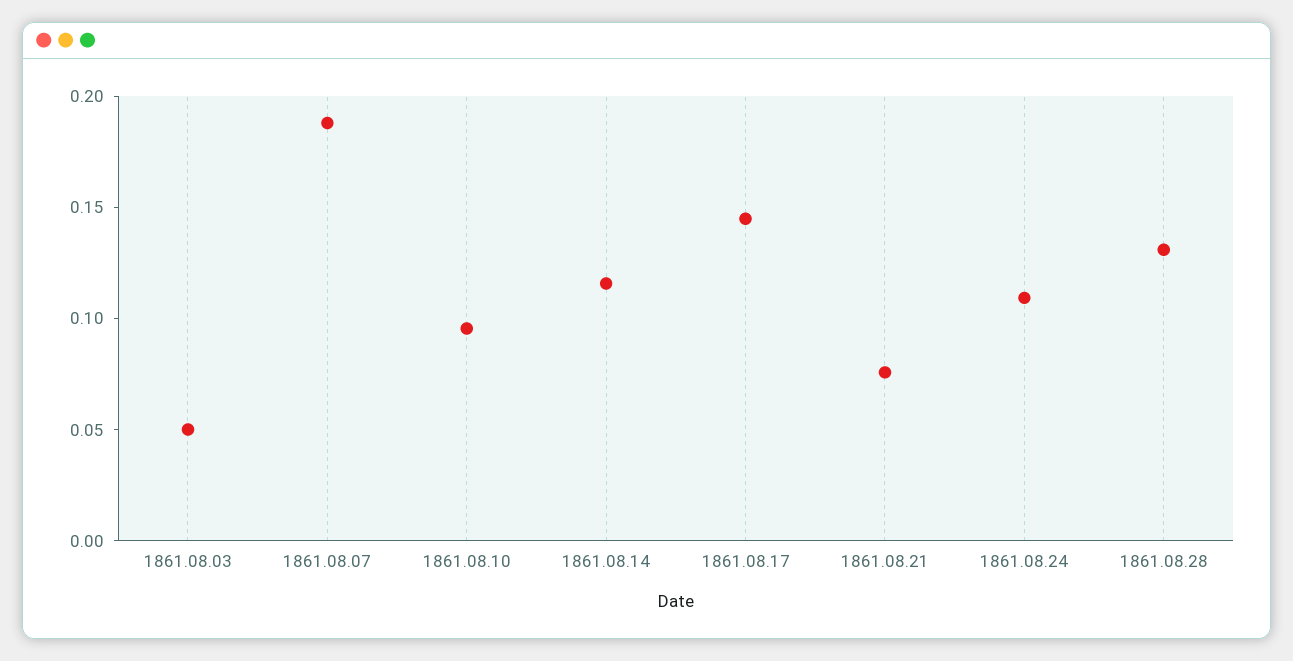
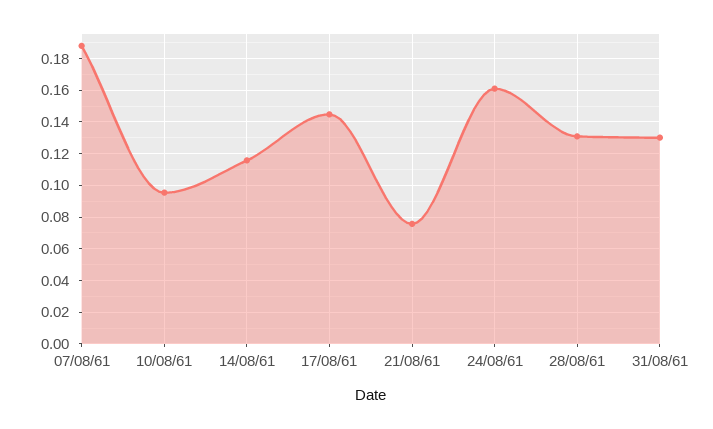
1861.08.03: 0.05 -> none
1861.08.24: 0.11 -> 0.16
31/08/61: none -> 0.13

